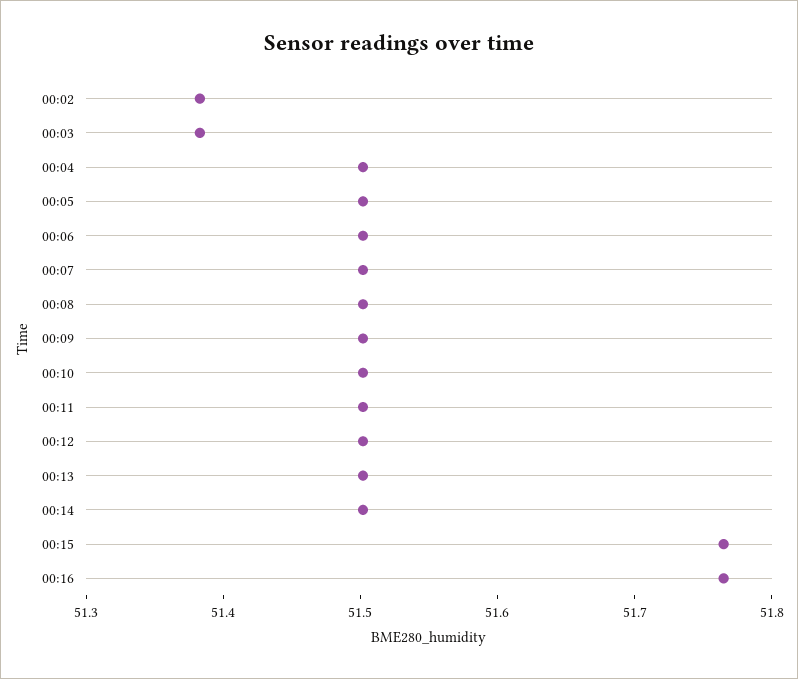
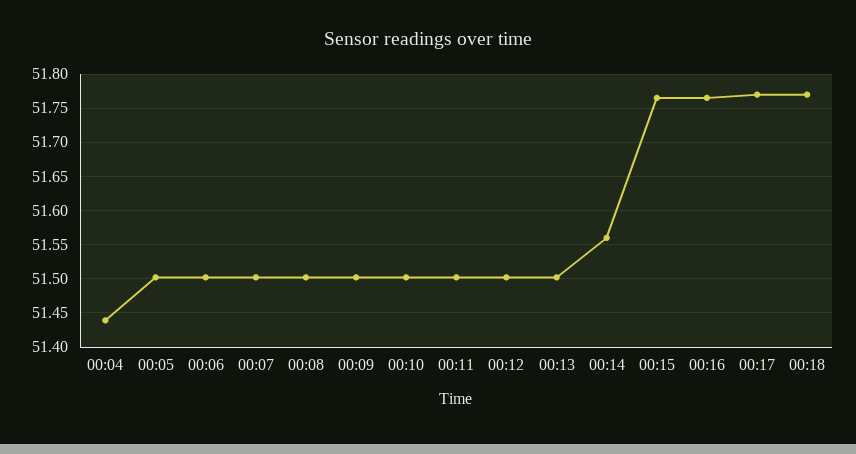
00:02: 51.38 -> none
00:03: 51.38 -> none
00:04: 51.5 -> 51.44
00:14: 51.5 -> 51.56
00:17: none -> 51.77
00:18: none -> 51.77

